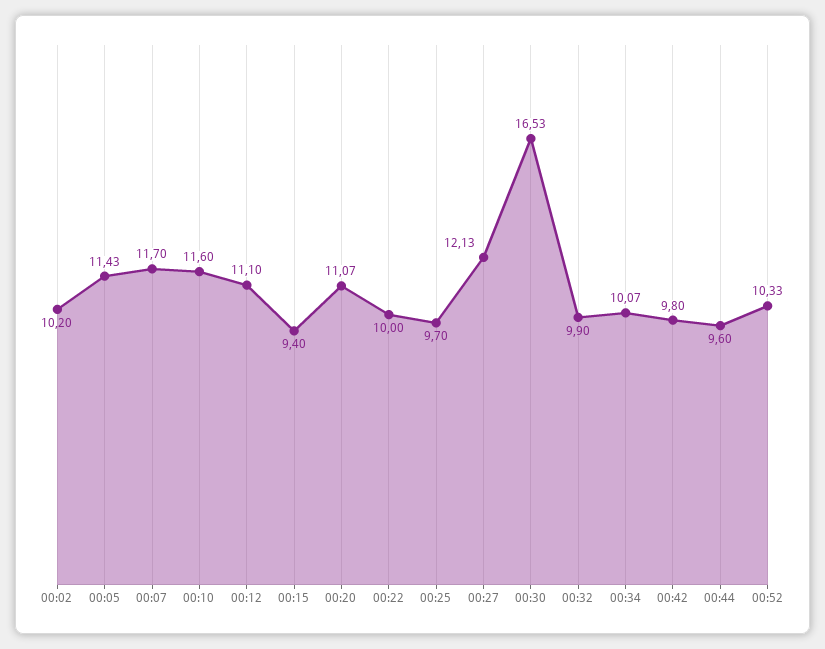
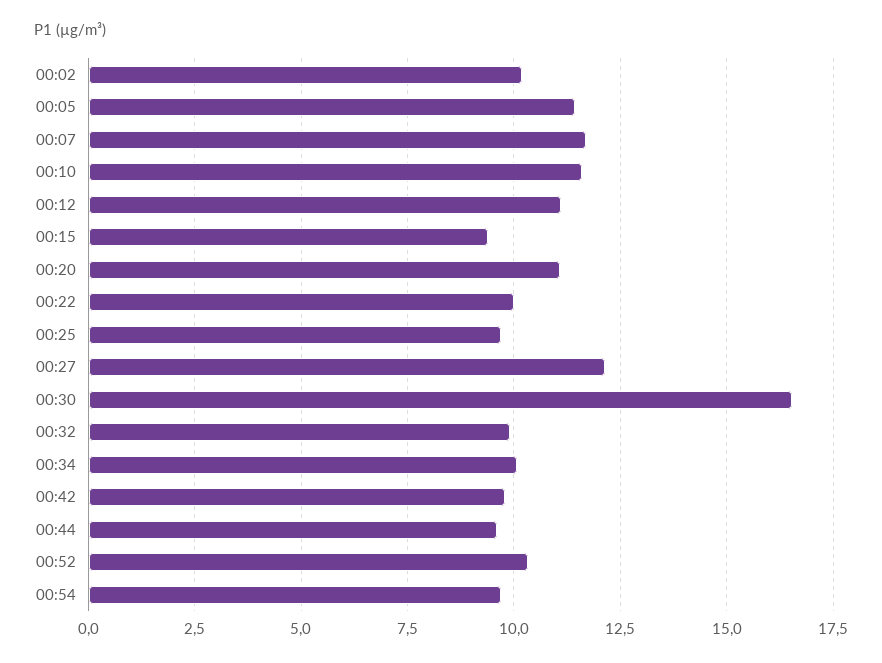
00:54: none -> 9.75

